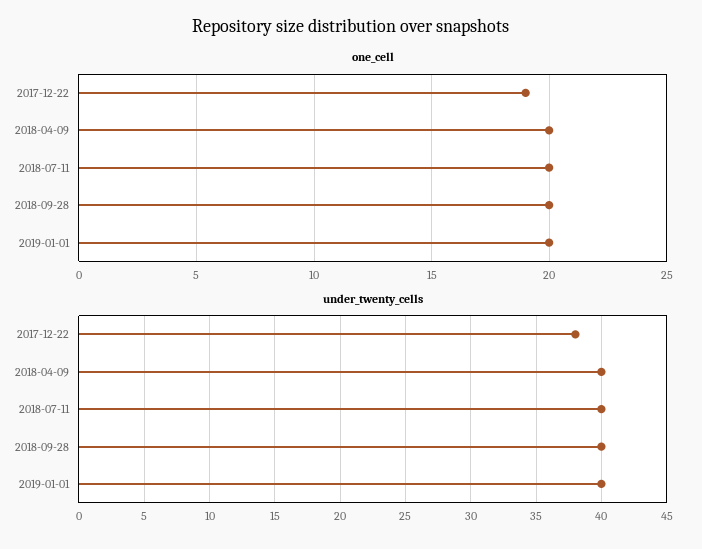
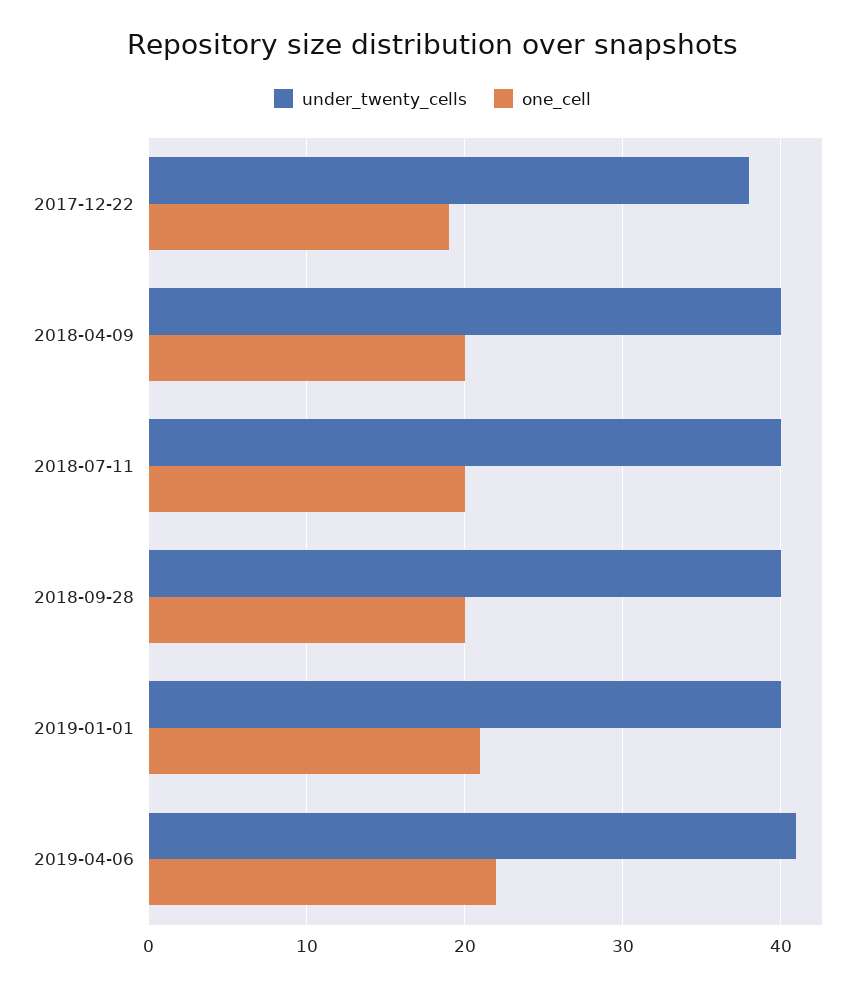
one_cell, 2019-01-01: 20 -> 21
under_twenty_cells, 2019-04-06: none -> 41
one_cell, 2019-04-06: none -> 22

